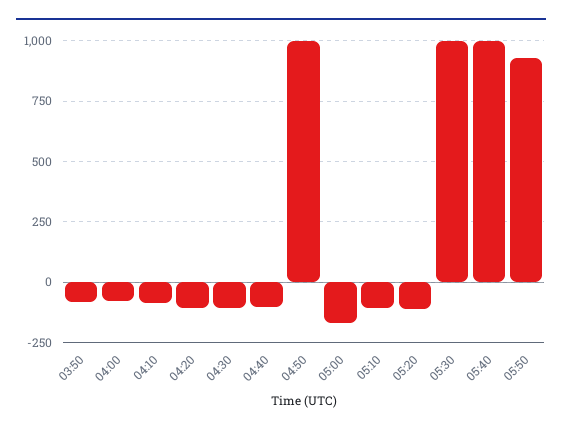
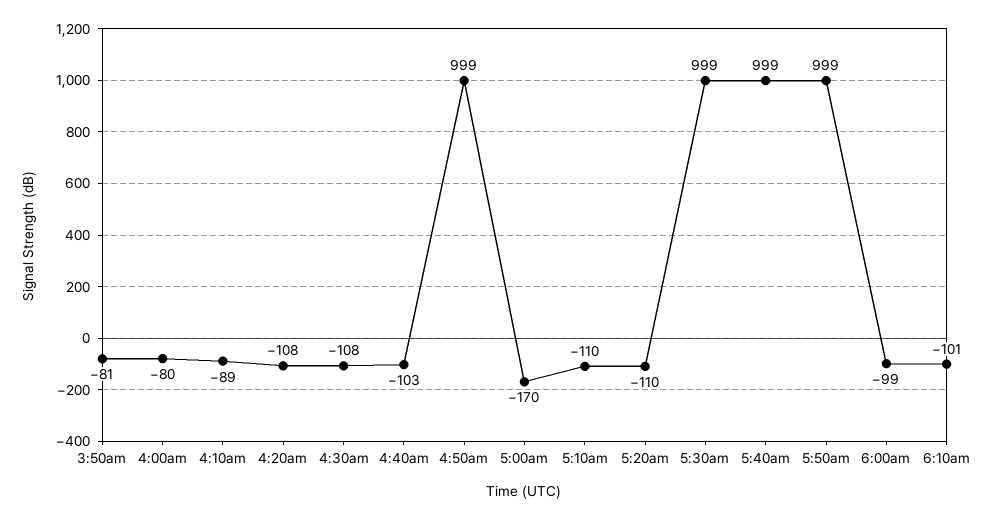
05:50: 925 -> 999
6:00am: none -> -99
6:10am: none -> -101

